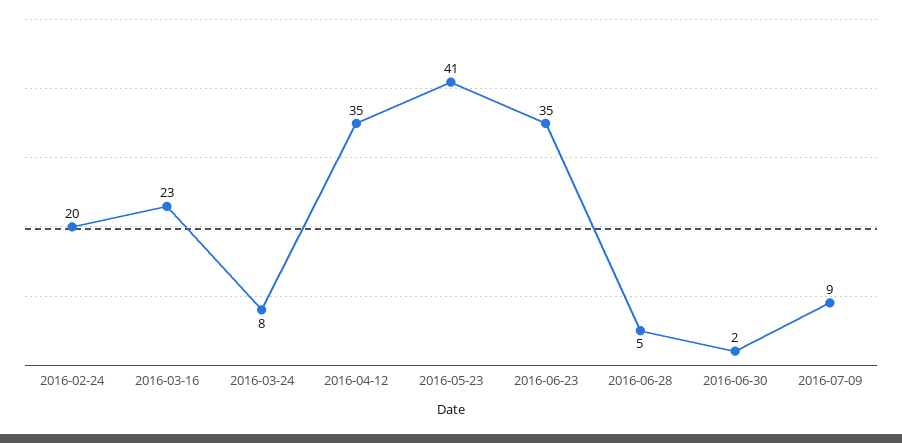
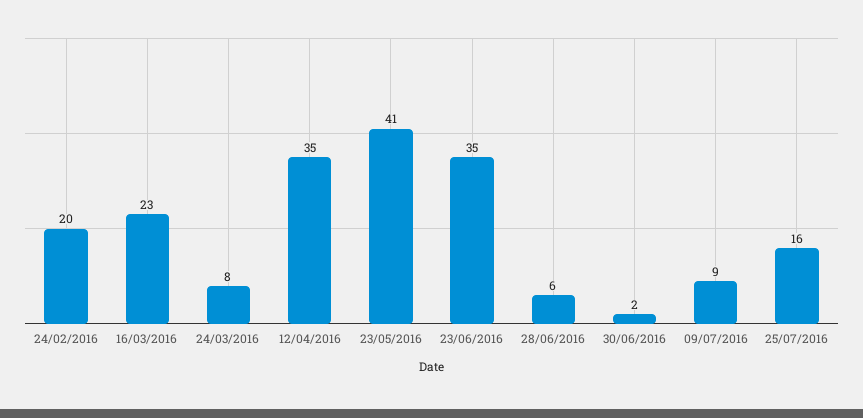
2016-06-28: 5 -> 6
25/07/2016: none -> 16

